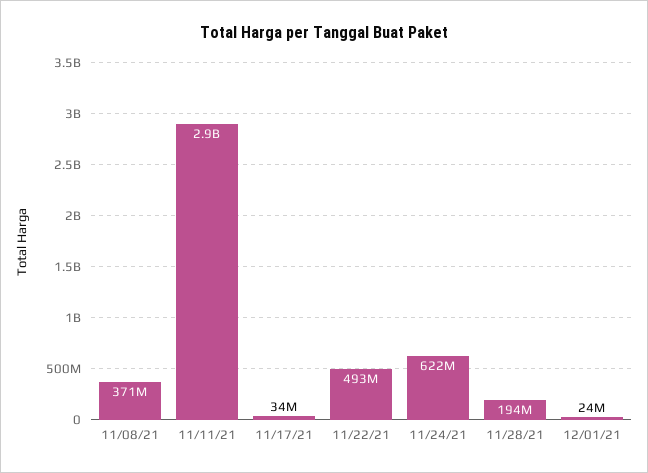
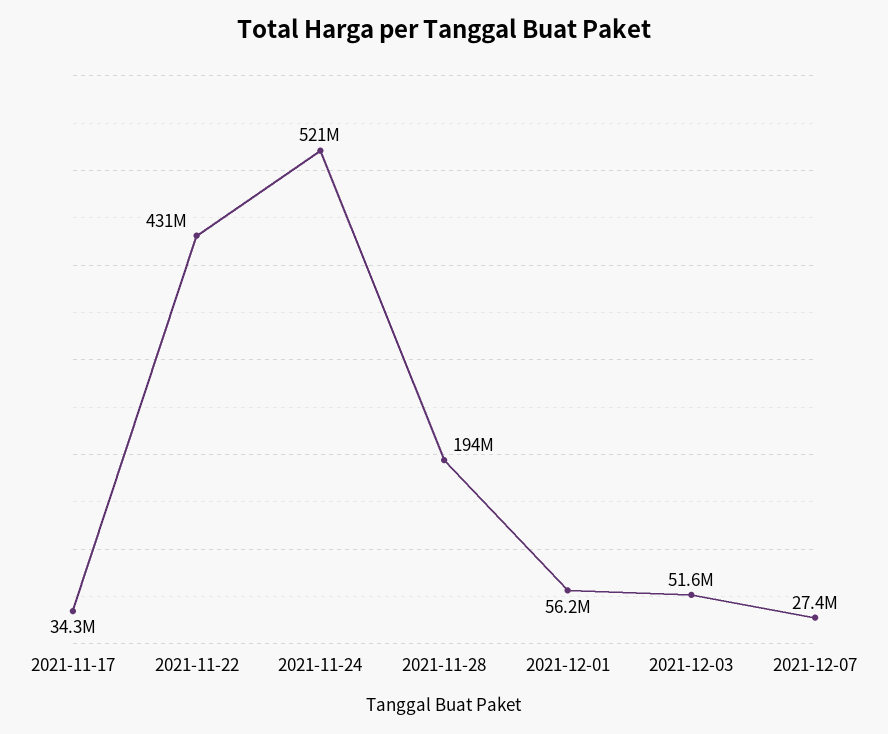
11/08/21: 371000000 -> none
11/11/21: 2900000000 -> none
11/22/21: 493000000 -> 431000000
11/24/21: 622000000 -> 521000000
12/01/21: 24000000 -> 56200000
2021-12-03: none -> 51600000
2021-12-07: none -> 27400000

